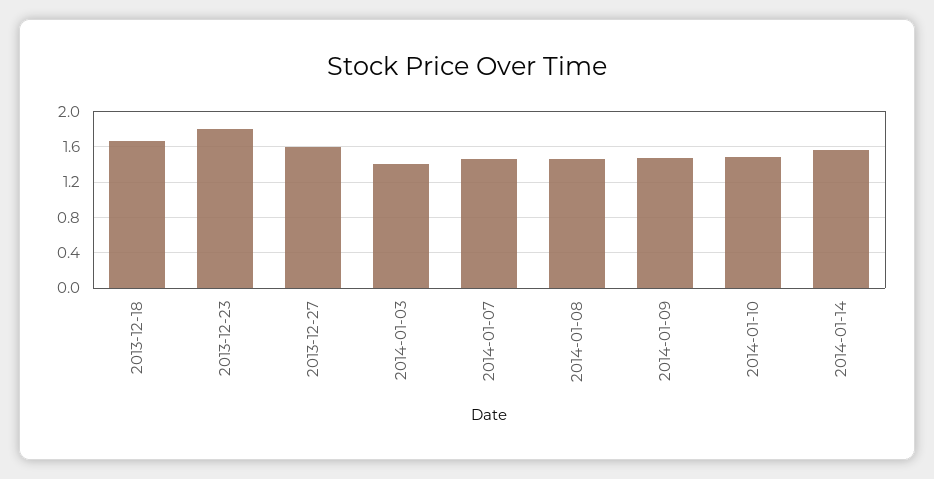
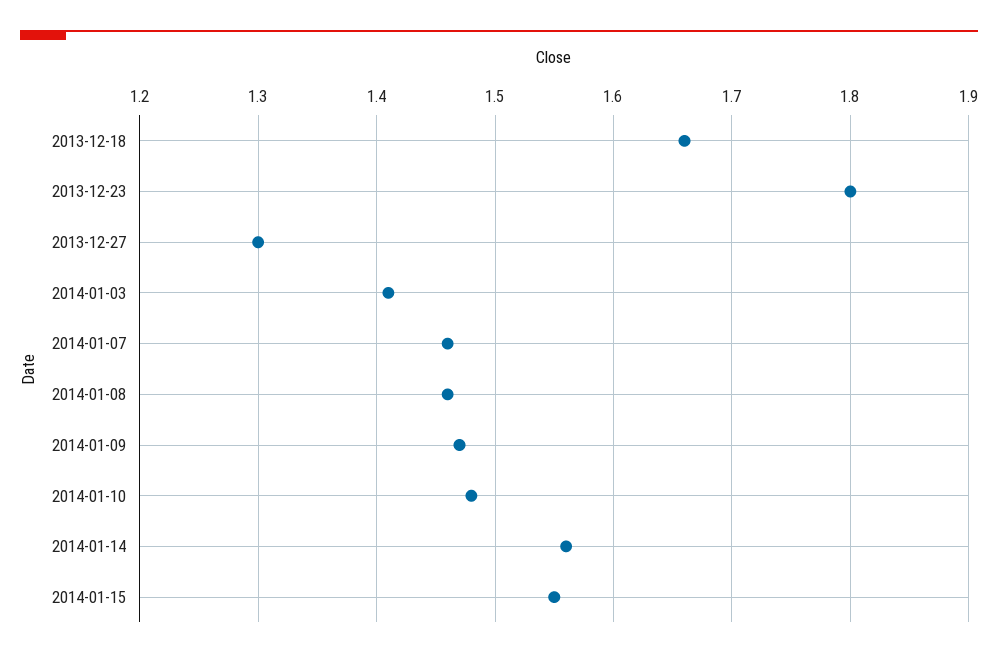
2013-12-27: 1.6 -> 1.3
2014-01-15: none -> 1.55

